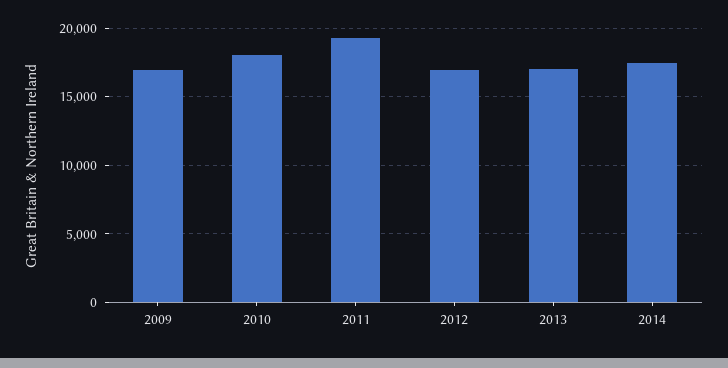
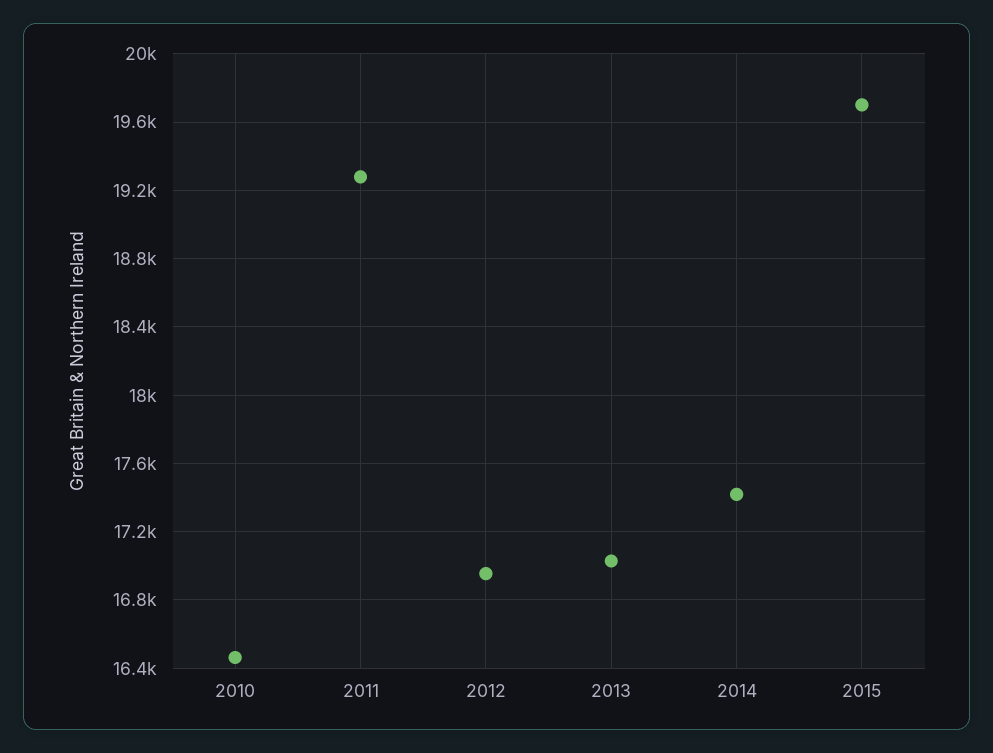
2009: 17000 -> none
2010: 18000 -> 16450
2015: none -> 19700

